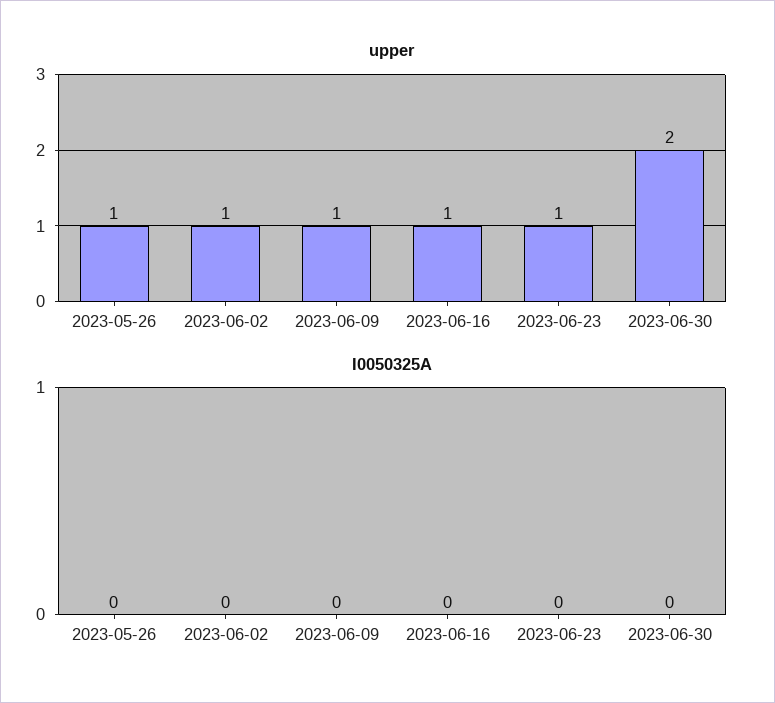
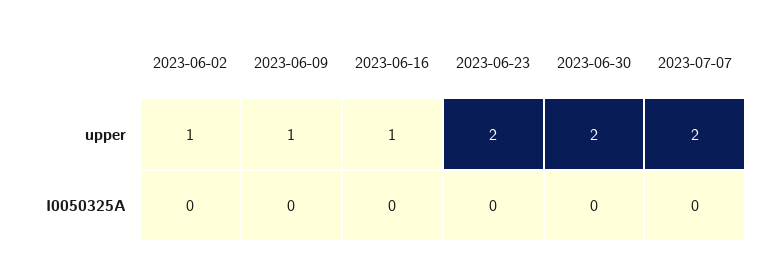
upper, 2023-05-26: 1 -> none
upper, 2023-06-23: 1 -> 2
I0050325A, 2023-05-26: 0 -> none
upper, 2023-07-07: none -> 2
I0050325A, 2023-07-07: none -> 0

